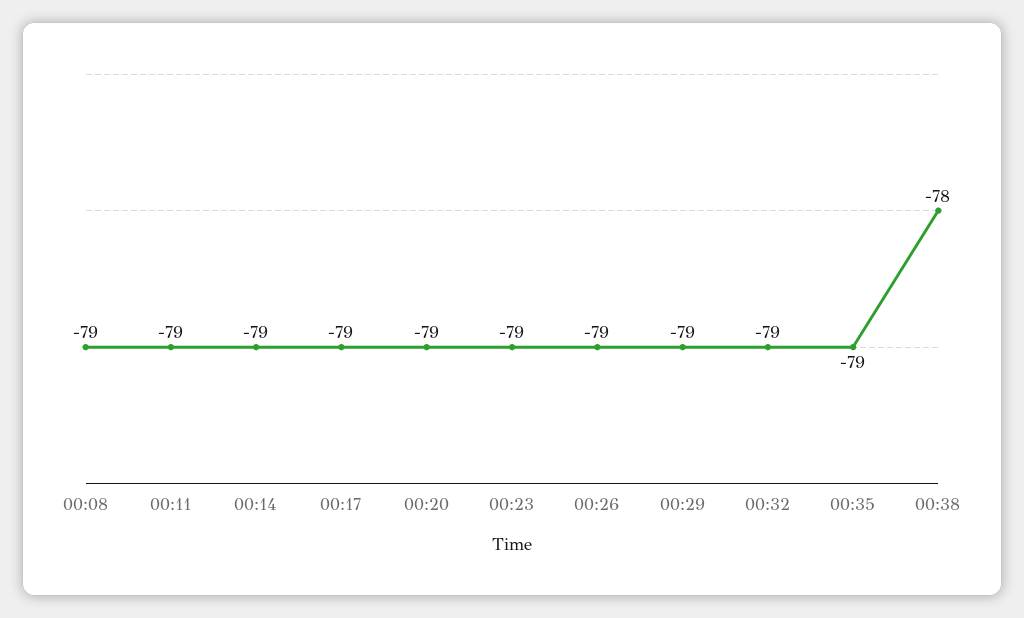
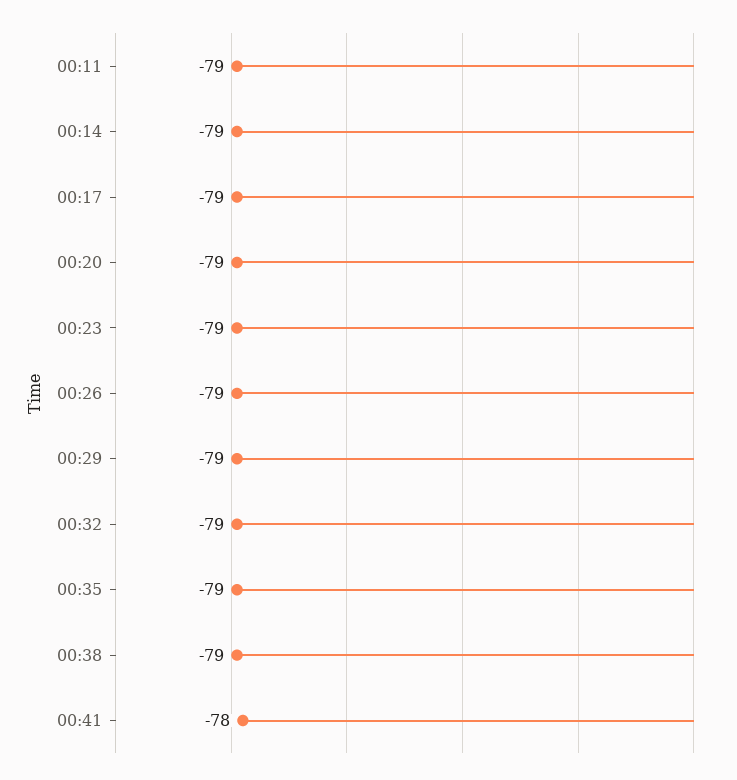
00:08: -79 -> none
00:38: -78 -> -79
00:41: none -> -78

